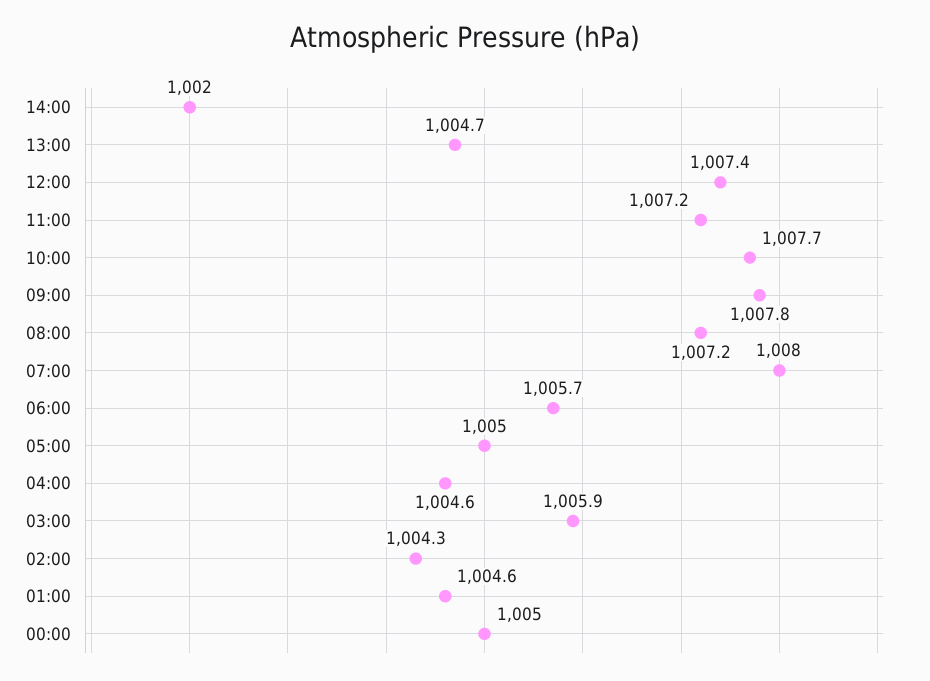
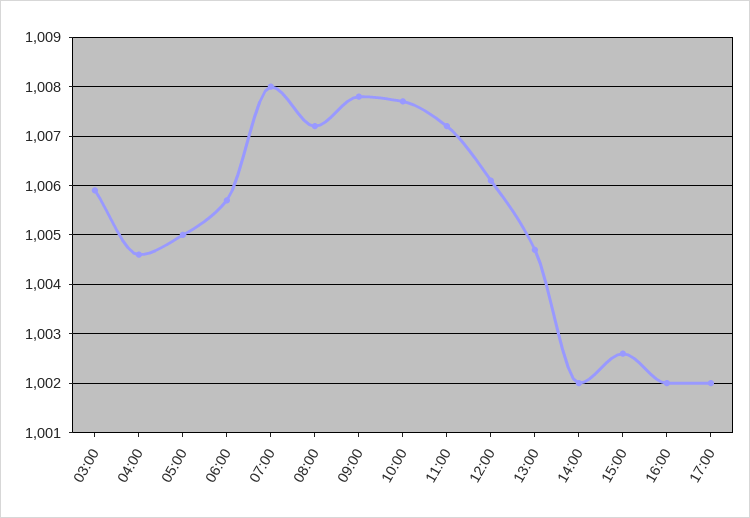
12:00: 1007.4 -> 1006
02:00: 1004.3 -> none
01:00: 1004.6 -> none
00:00: 1005 -> none
15:00: none -> 1002.5
16:00: none -> 1002
17:00: none -> 1002

